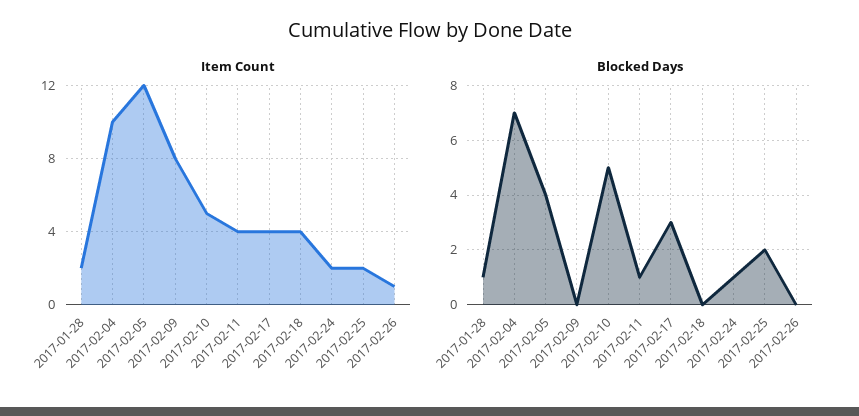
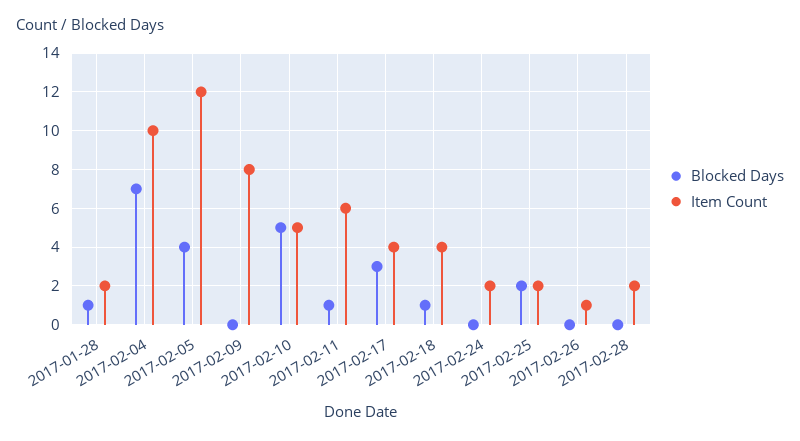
Item Count, 2017-02-11: 4 -> 6
Blocked Days, 2017-02-18: 0 -> 1
Blocked Days, 2017-02-24: 1 -> 0
Blocked Days, 2017-02-28: none -> 0
Item Count, 2017-02-28: none -> 2

